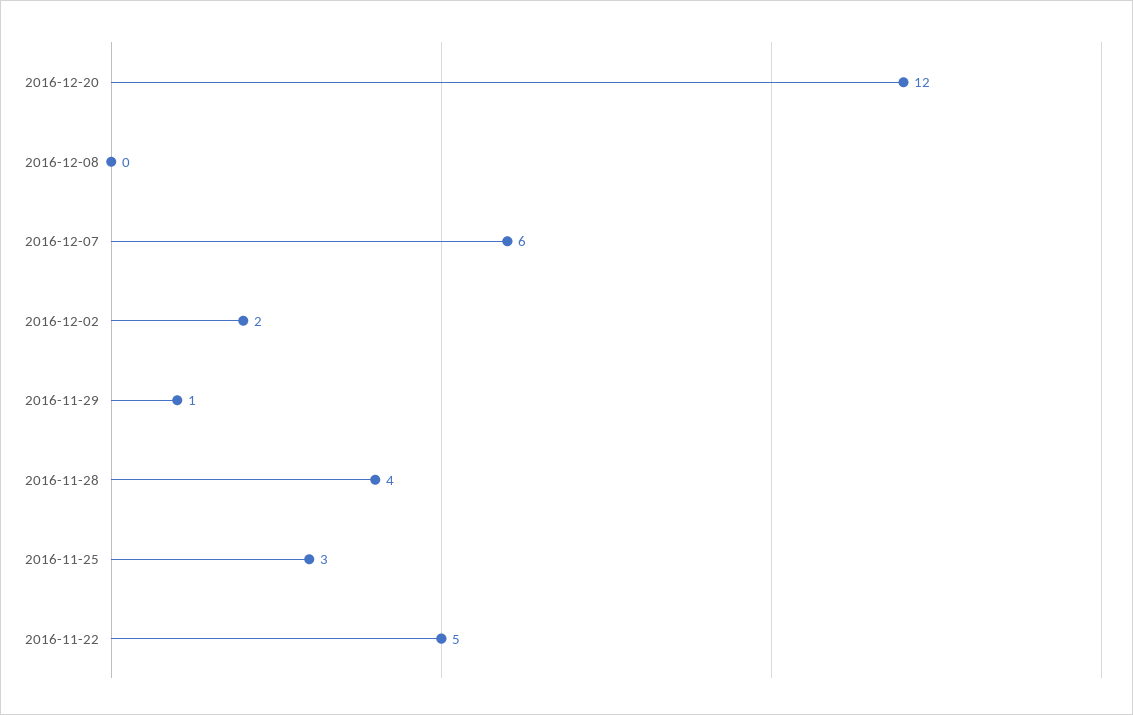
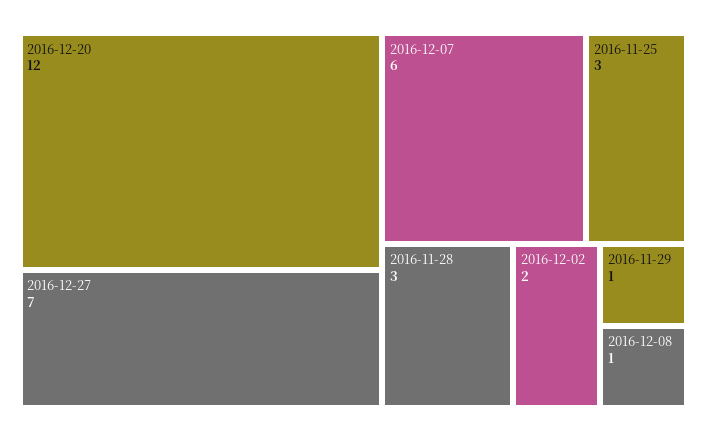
2016-12-08: 0 -> 1
2016-11-28: 4 -> 3
2016-11-22: 5 -> none
2016-12-27: none -> 7

